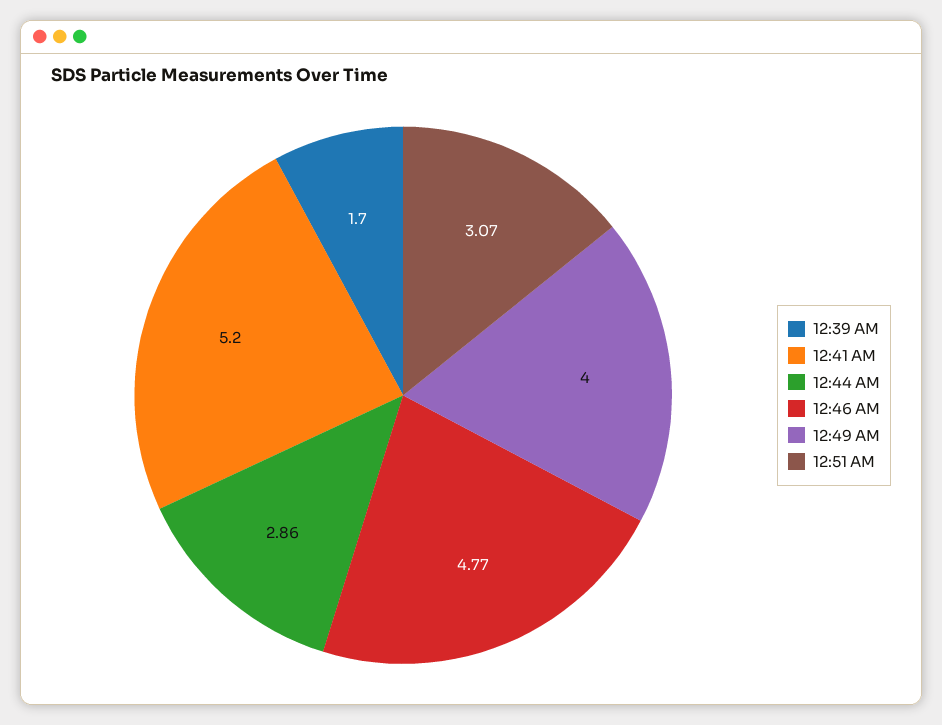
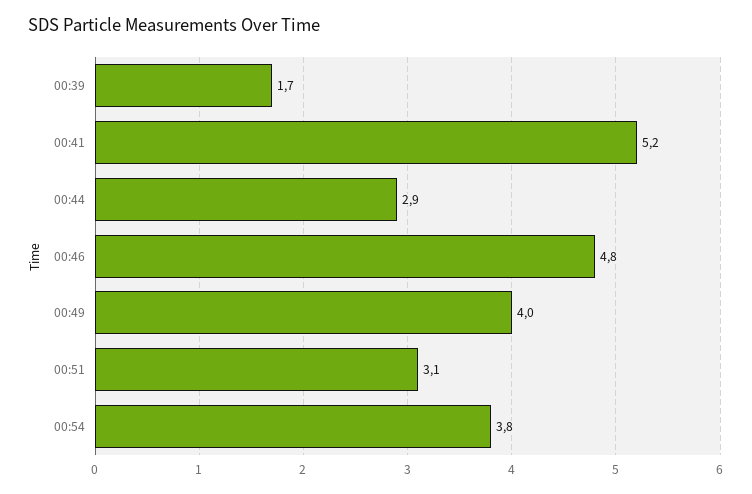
00:54: none -> 3.8

